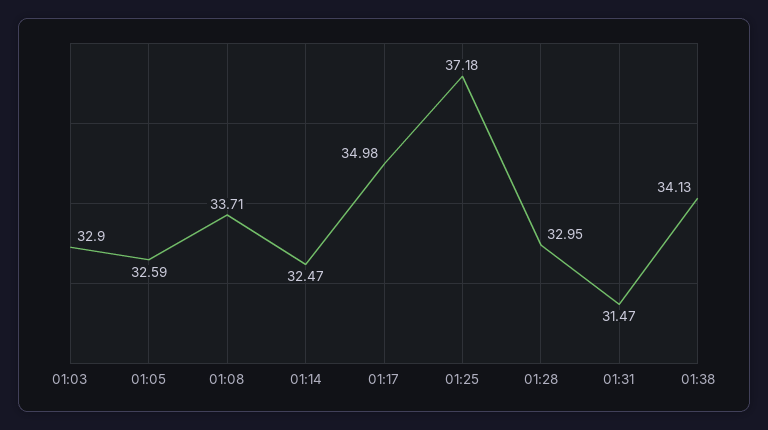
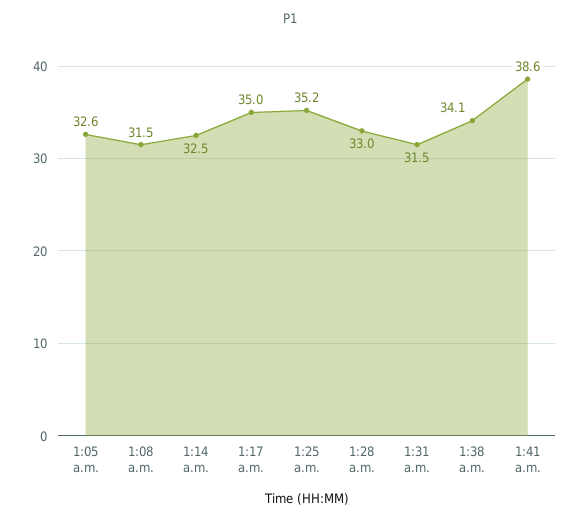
01:03: 32.9 -> none
01:08: 33.71 -> 31.5
01:25: 37.18 -> 35.2
1:41 a.m.: none -> 38.6

